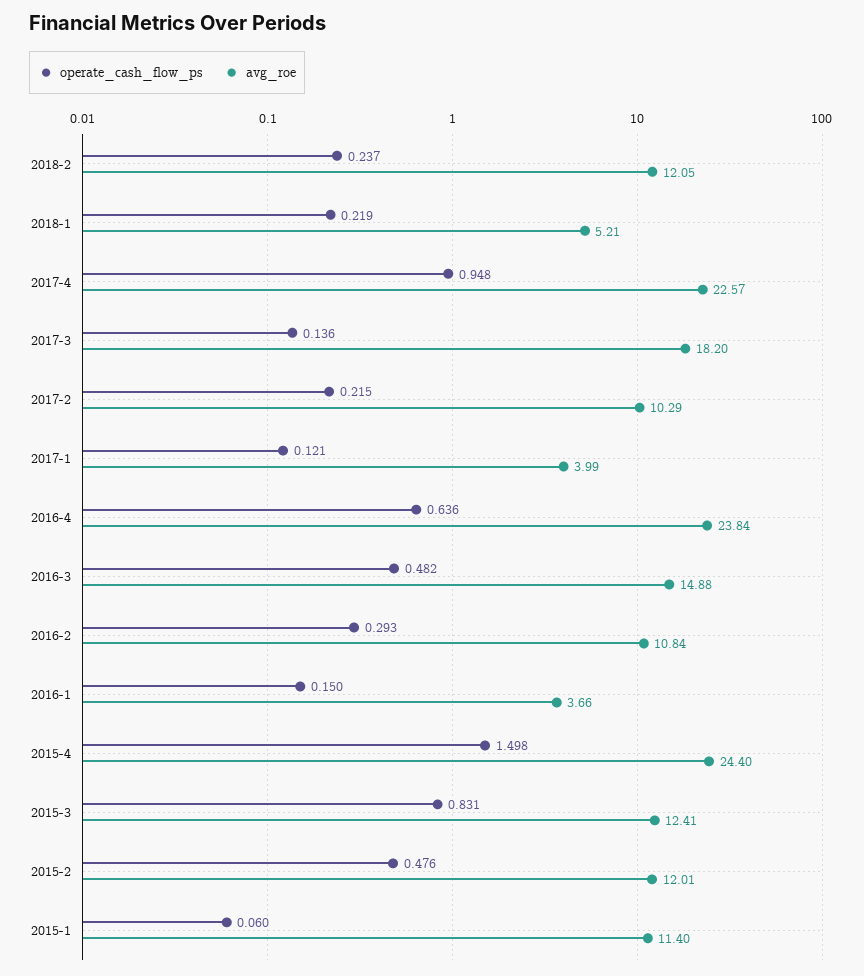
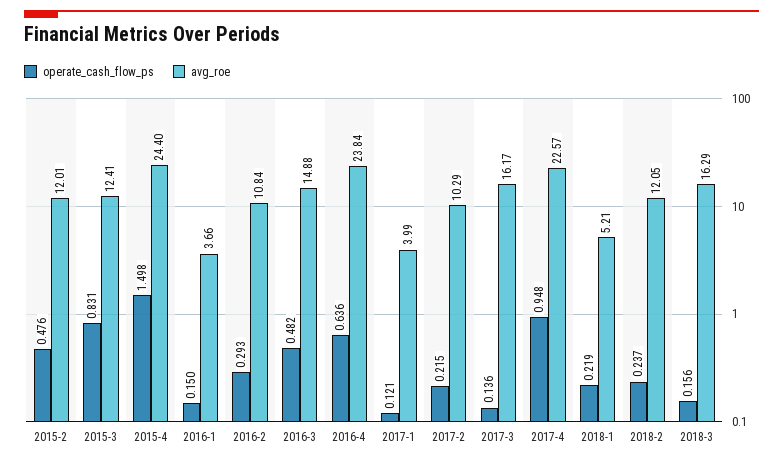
avg_roe, 2017-3: 18.2 -> 16.17
operate_cash_flow_ps, 2015-1: 0.06 -> none
avg_roe, 2015-1: 11.4 -> none
operate_cash_flow_ps, 2018-3: none -> 0.156
avg_roe, 2018-3: none -> 16.29

